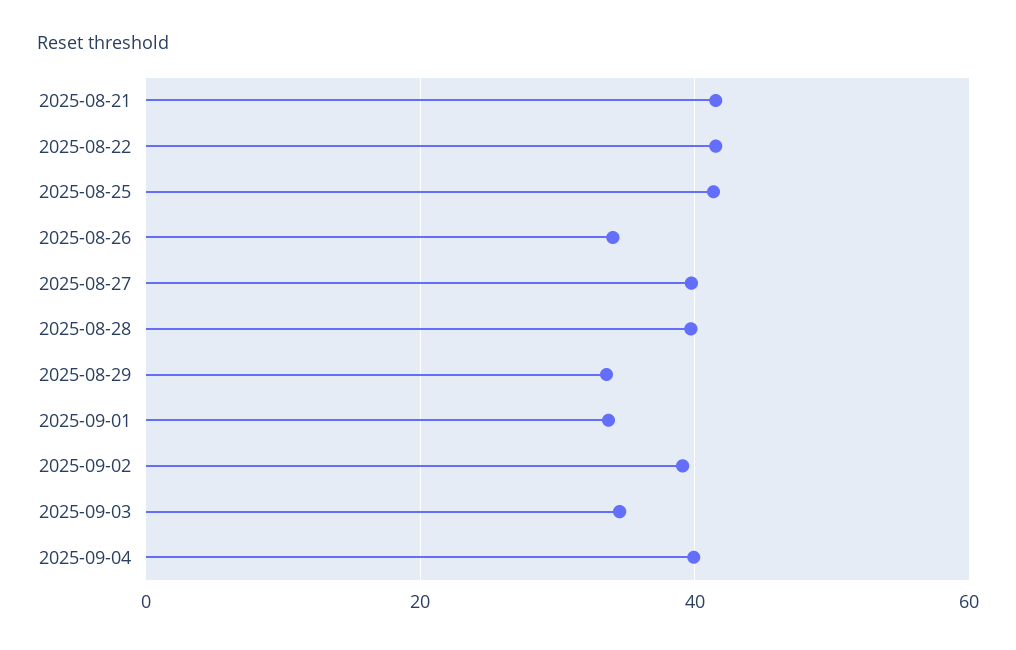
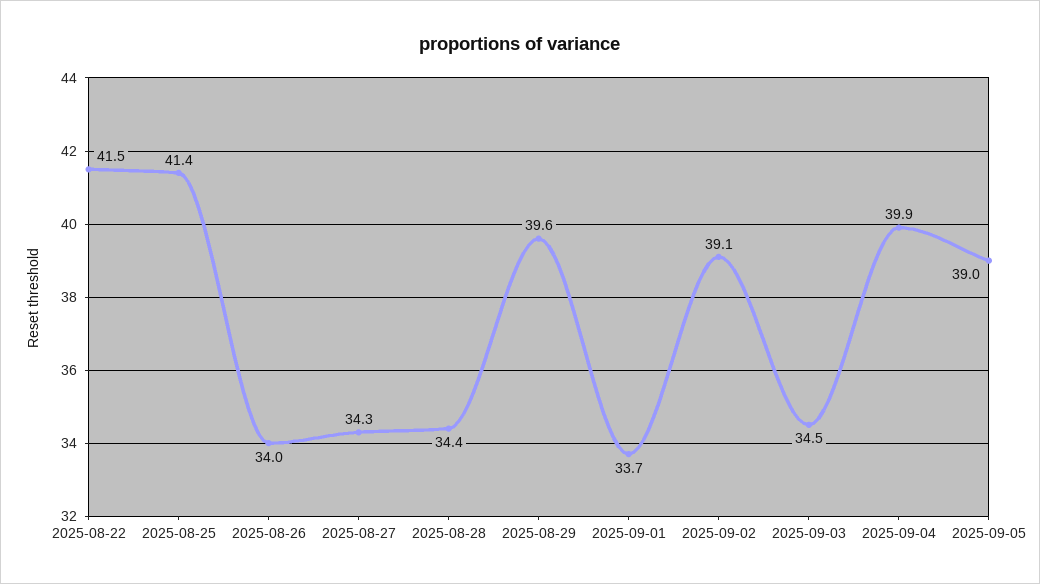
2025-08-21: 42 -> none
2025-08-27: 40 -> 34.3
2025-08-28: 40 -> 34.4
2025-08-29: 34 -> 39.6
2025-09-05: none -> 39

